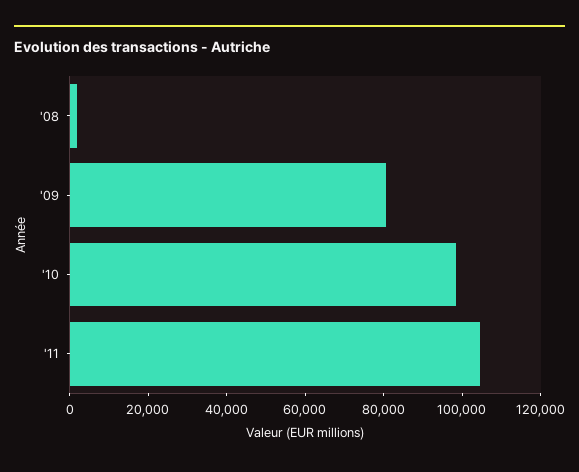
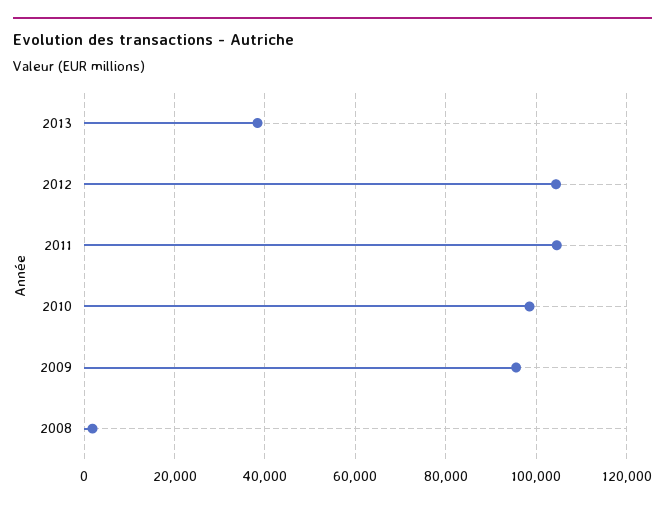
'09: 80000 -> 96000
2013: none -> 38000
2012: none -> 104000

